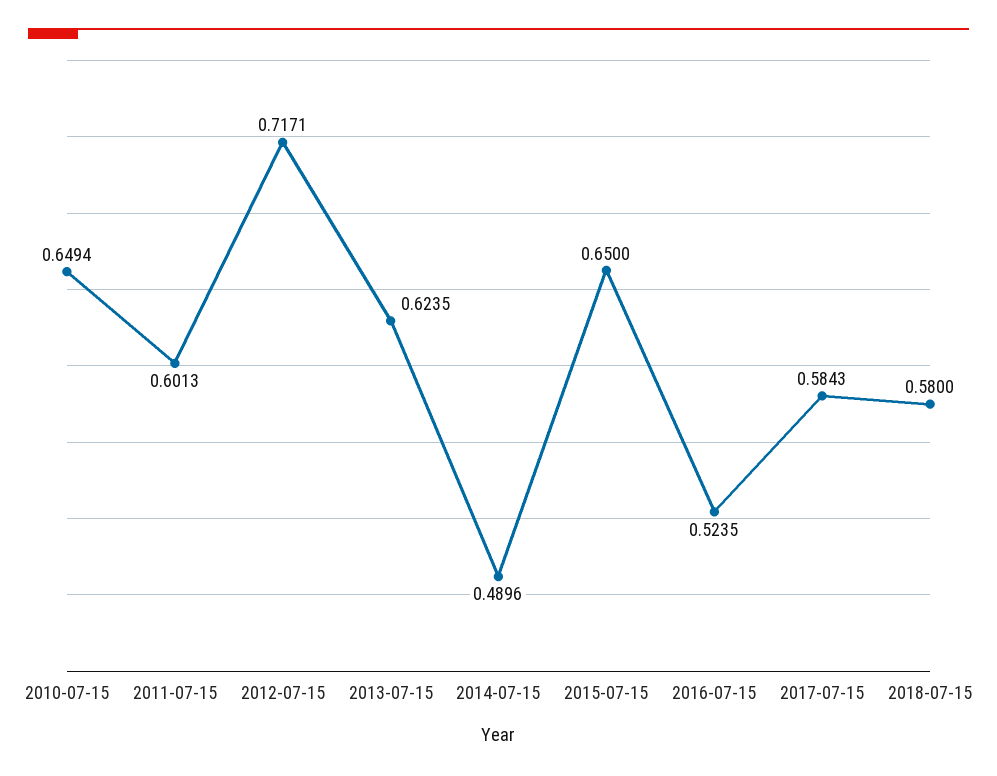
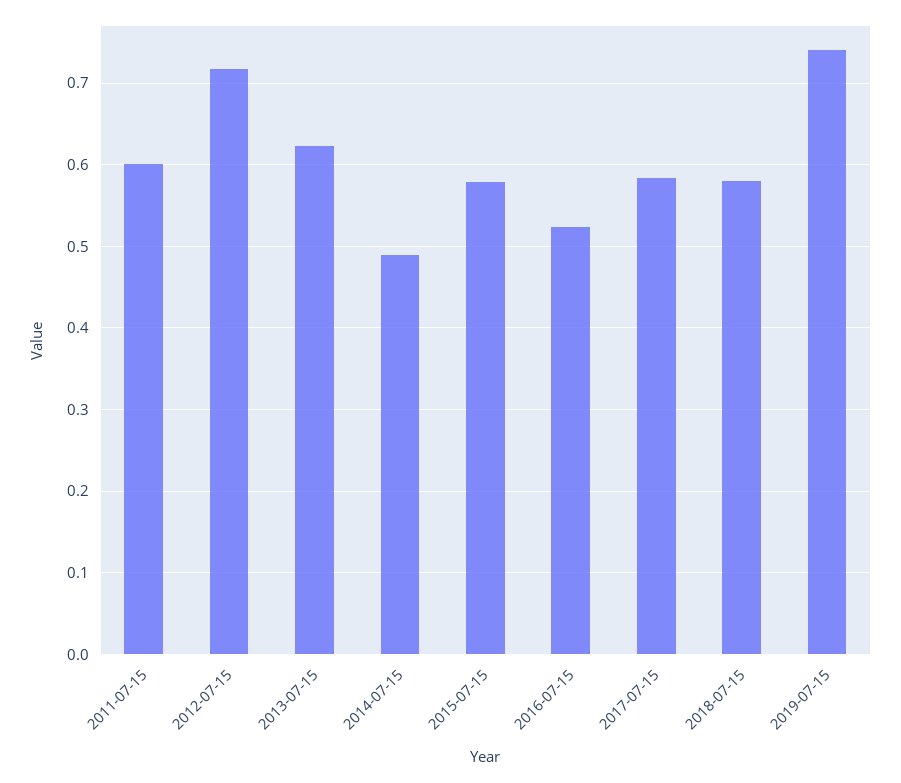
2010-07-15: 0.6494 -> none
2015-07-15: 0.65 -> 0.58
2019-07-15: none -> 0.74

